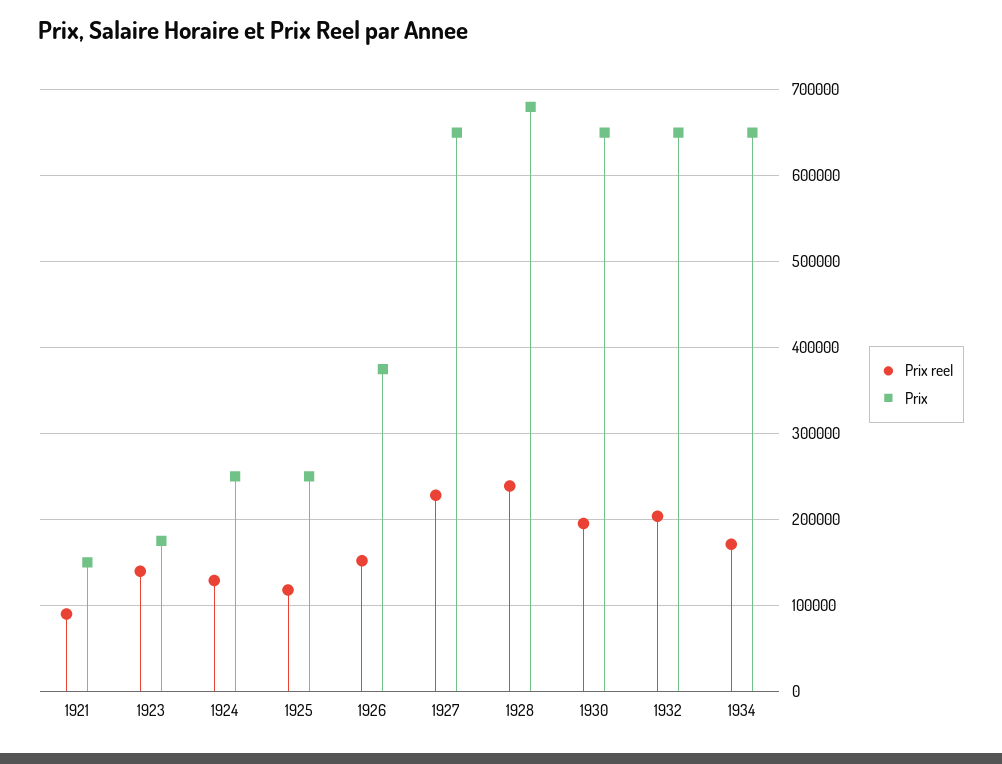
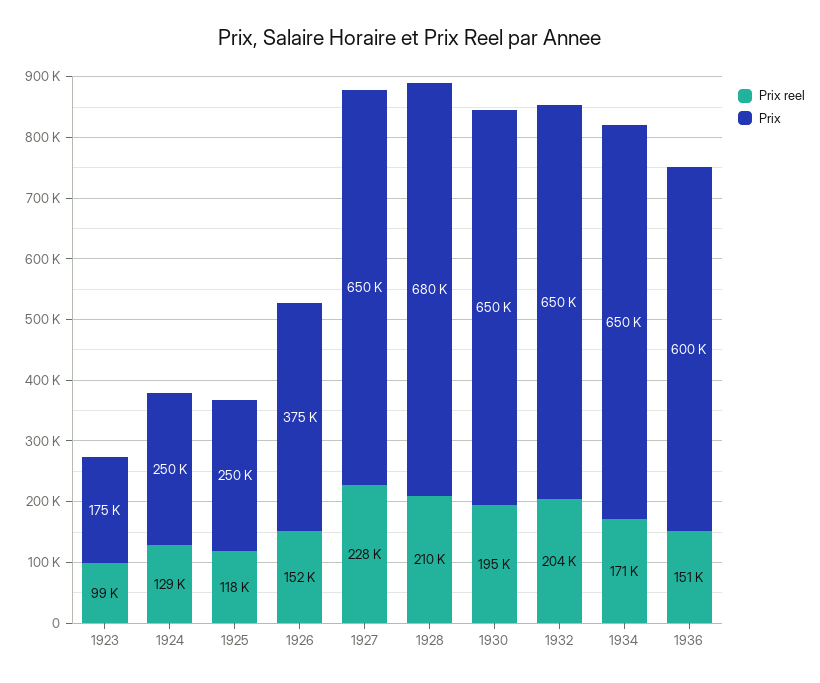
Prix reel, 1921: 90000 -> none
Prix, 1921: 150000 -> none
Prix reel, 1923: 140000 -> 99000
Prix reel, 1928: 240000 -> 210000
Prix reel, 1936: none -> 151000
Prix, 1936: none -> 600000

